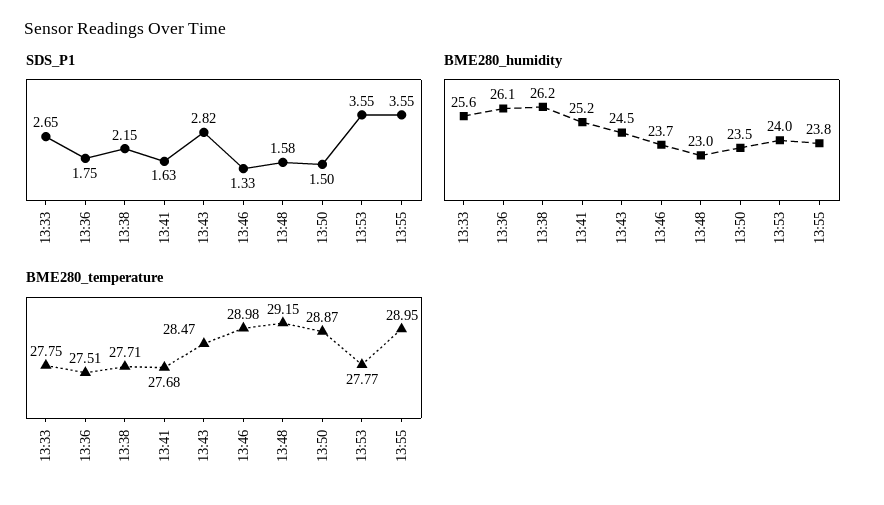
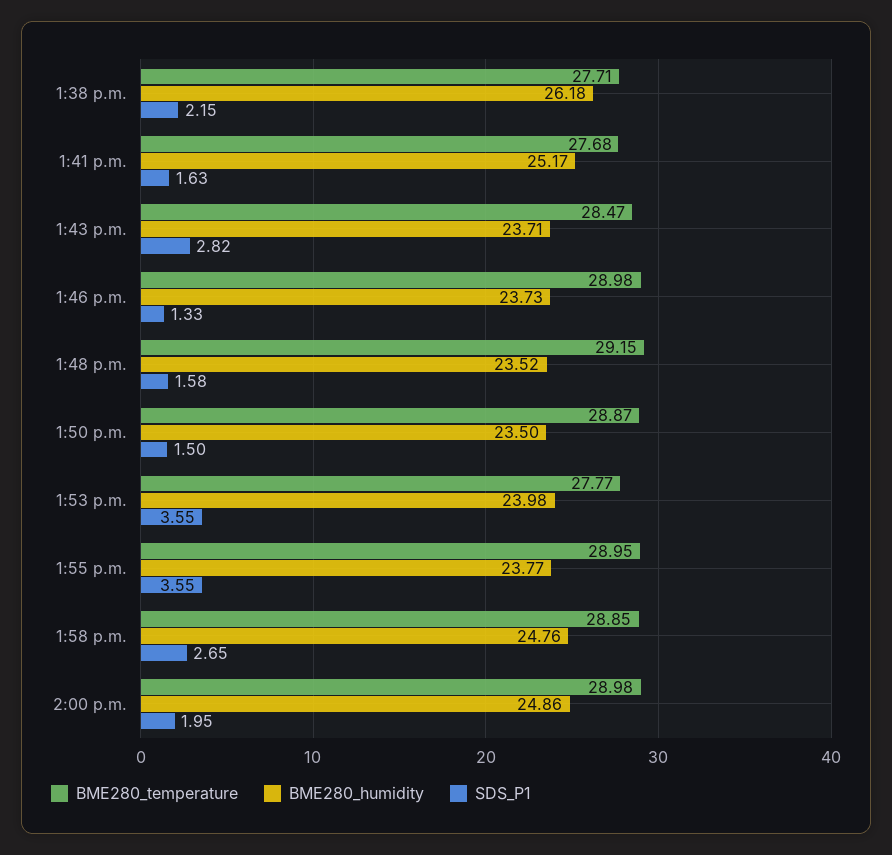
SDS_P1, 13:33: 2.65 -> none
SDS_P1, 13:36: 1.75 -> none
BME280_humidity, 13:33: 25.6 -> none
BME280_humidity, 13:36: 26.1 -> none
BME280_humidity, 13:43: 24.5 -> 23.71
BME280_humidity, 13:48: 23 -> 23.52
BME280_temperature, 13:33: 27.75 -> none
BME280_temperature, 13:36: 27.51 -> none
BME280_temperature, 1:58 p.m.: none -> 28.85
BME280_humidity, 1:58 p.m.: none -> 24.76
SDS_P1, 1:58 p.m.: none -> 2.65
BME280_temperature, 2:00 p.m.: none -> 28.98
BME280_humidity, 2:00 p.m.: none -> 24.86
SDS_P1, 2:00 p.m.: none -> 1.95

